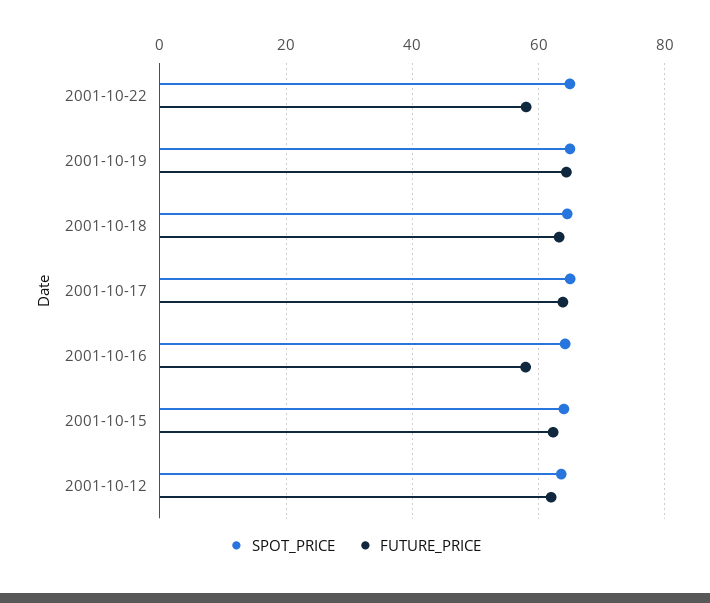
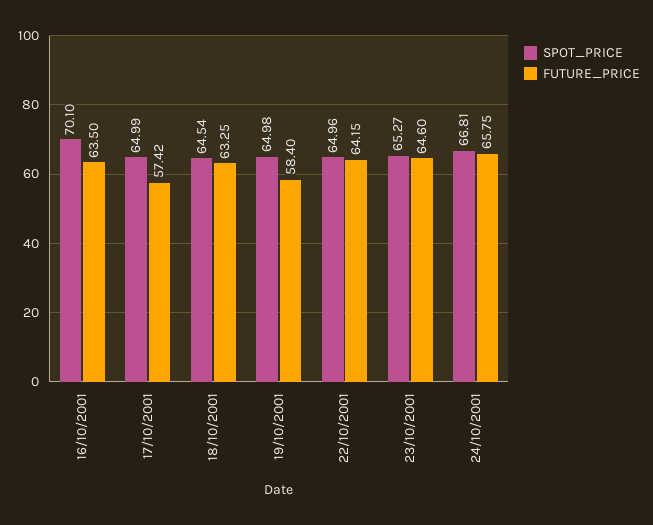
FUTURE_PRICE, 2001-10-22: 58 -> 64.15
FUTURE_PRICE, 2001-10-19: 64 -> 58.4
FUTURE_PRICE, 2001-10-17: 64 -> 57.42
SPOT_PRICE, 2001-10-16: 64 -> 70.1
FUTURE_PRICE, 2001-10-16: 58 -> 63.5
SPOT_PRICE, 2001-10-15: 64 -> none
FUTURE_PRICE, 2001-10-15: 62 -> none
SPOT_PRICE, 2001-10-12: 64 -> none
FUTURE_PRICE, 2001-10-12: 62 -> none
SPOT_PRICE, 23/10/2001: none -> 65.27
FUTURE_PRICE, 23/10/2001: none -> 64.6
SPOT_PRICE, 24/10/2001: none -> 66.81
FUTURE_PRICE, 24/10/2001: none -> 65.75

